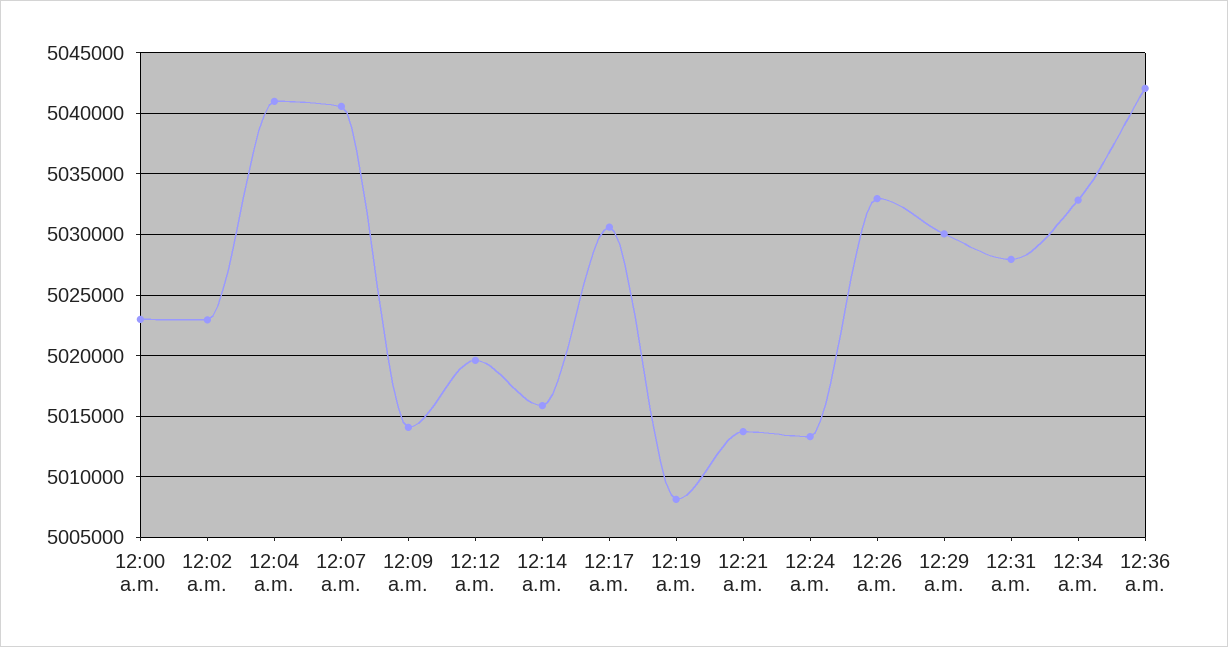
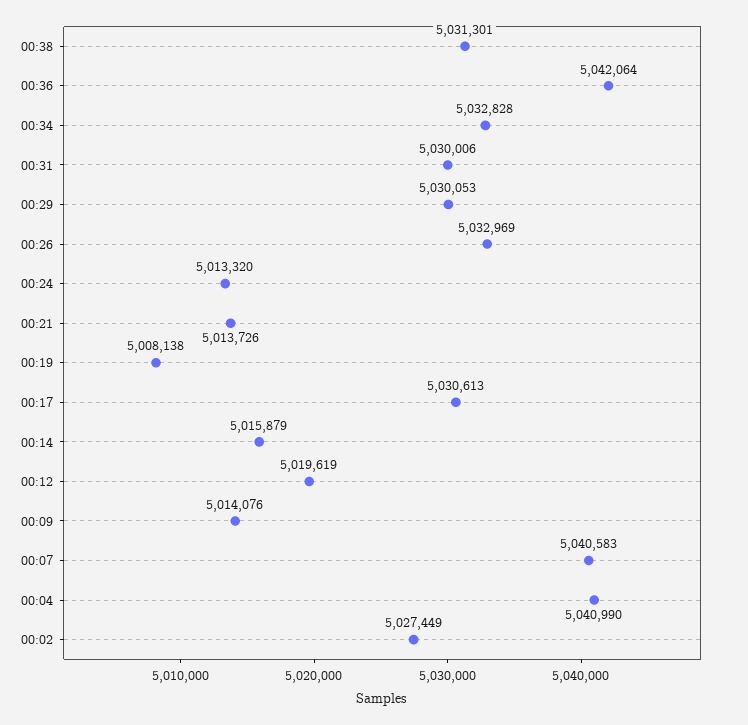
12:00 a.m.: 5023000 -> none
12:02 a.m.: 5023000 -> 5027449
12:31 a.m.: 5028000 -> 5030006
00:38: none -> 5031301

